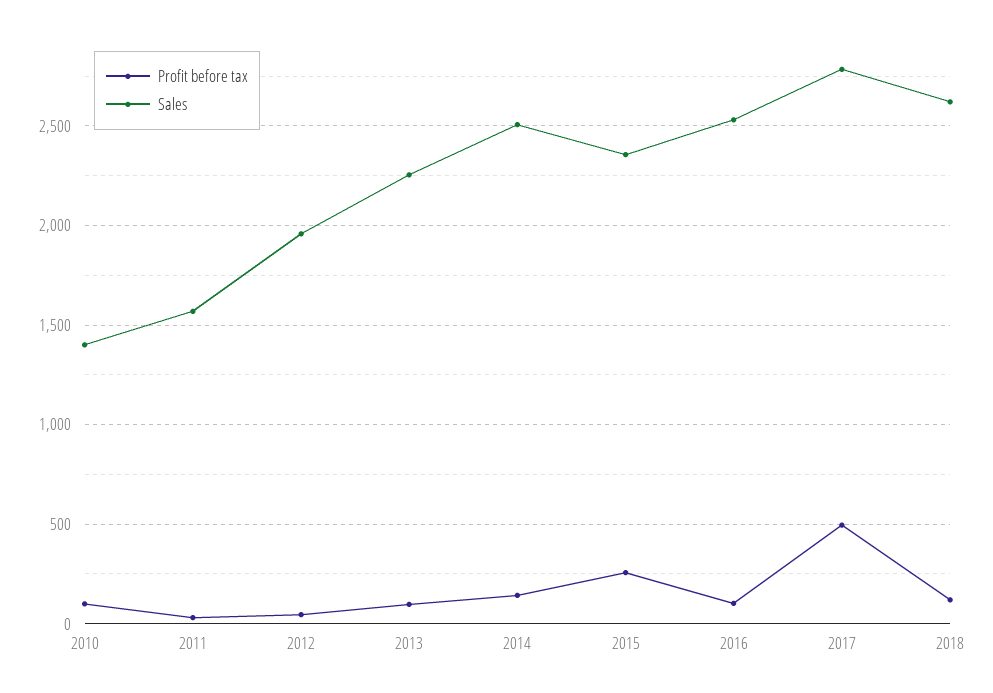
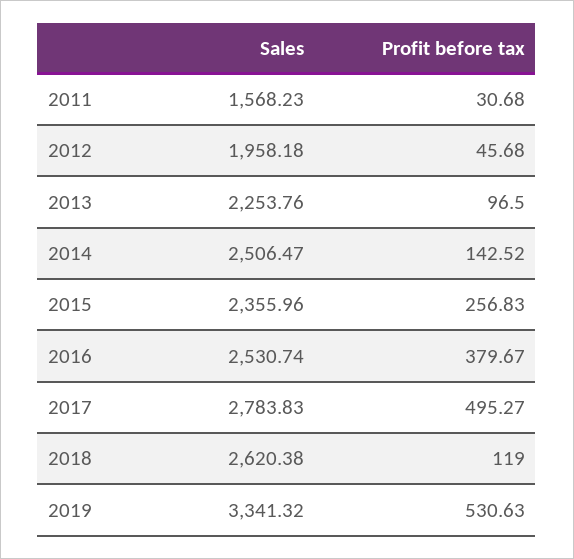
Profit before tax, 2010: 100 -> none
Sales, 2010: 1400 -> none
Profit before tax, 2016: 100 -> 379.67
Sales, 2019: none -> 3341.32
Profit before tax, 2019: none -> 530.63

